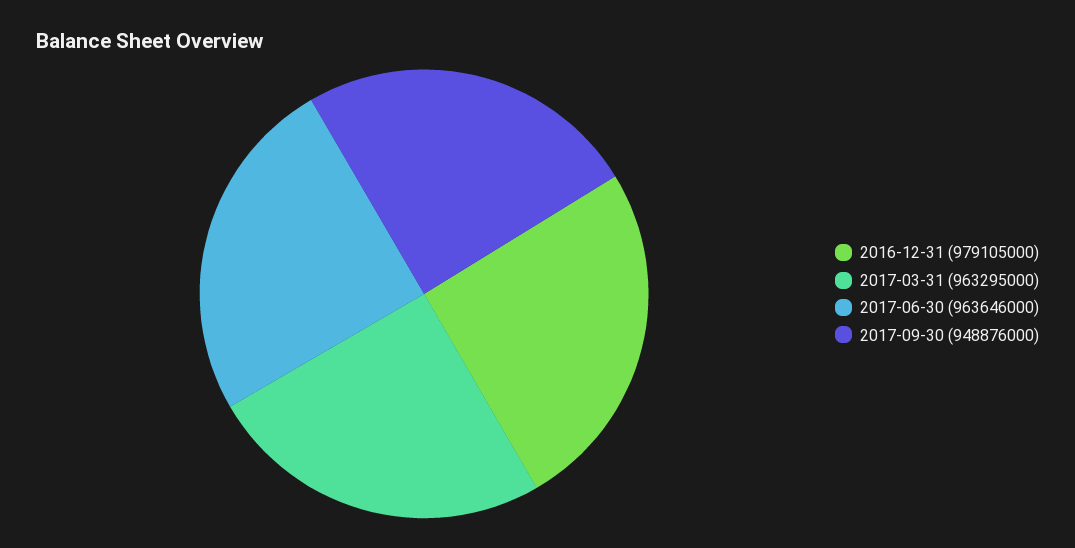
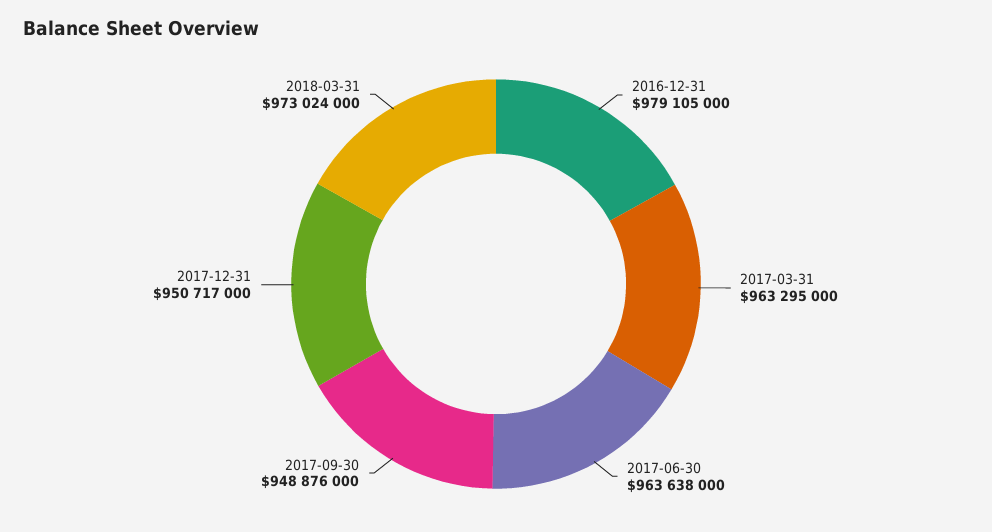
2017-06-30: 963646000 -> 963638000
2017-12-31: none -> 950717000
2018-03-31: none -> 973024000

